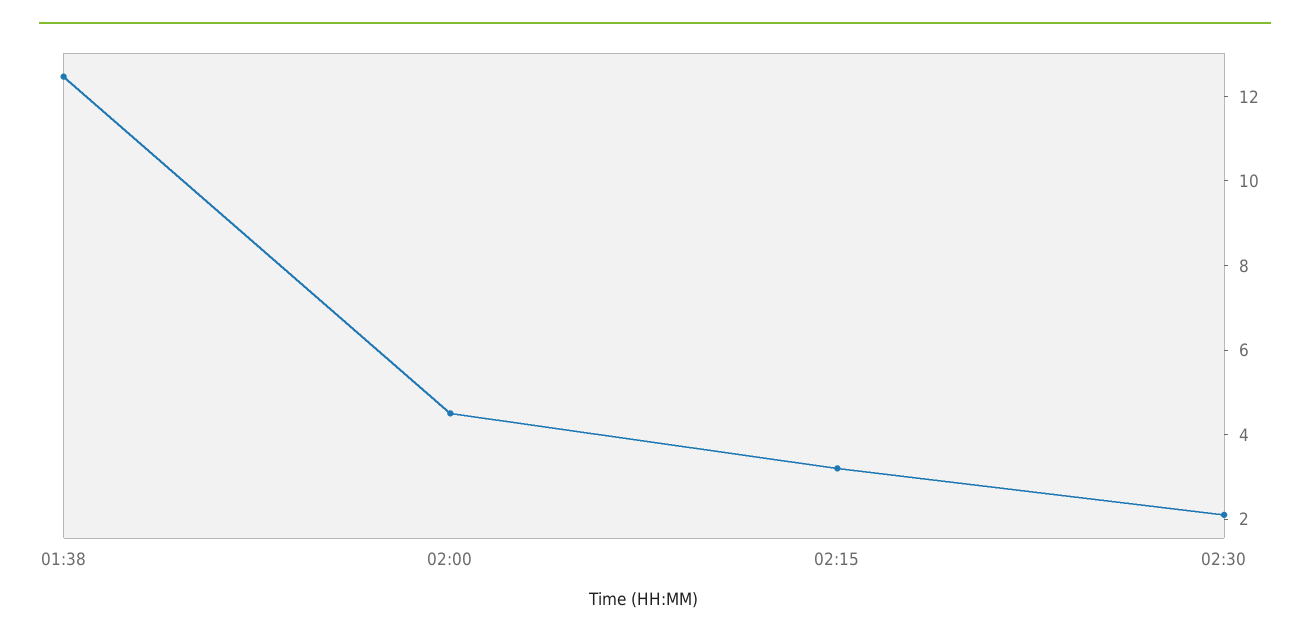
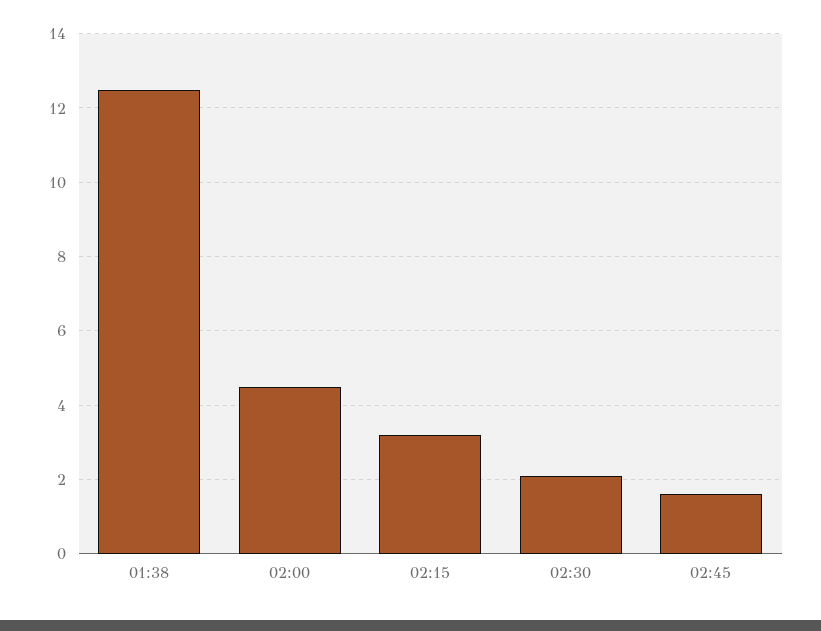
02:45: none -> 1.6

